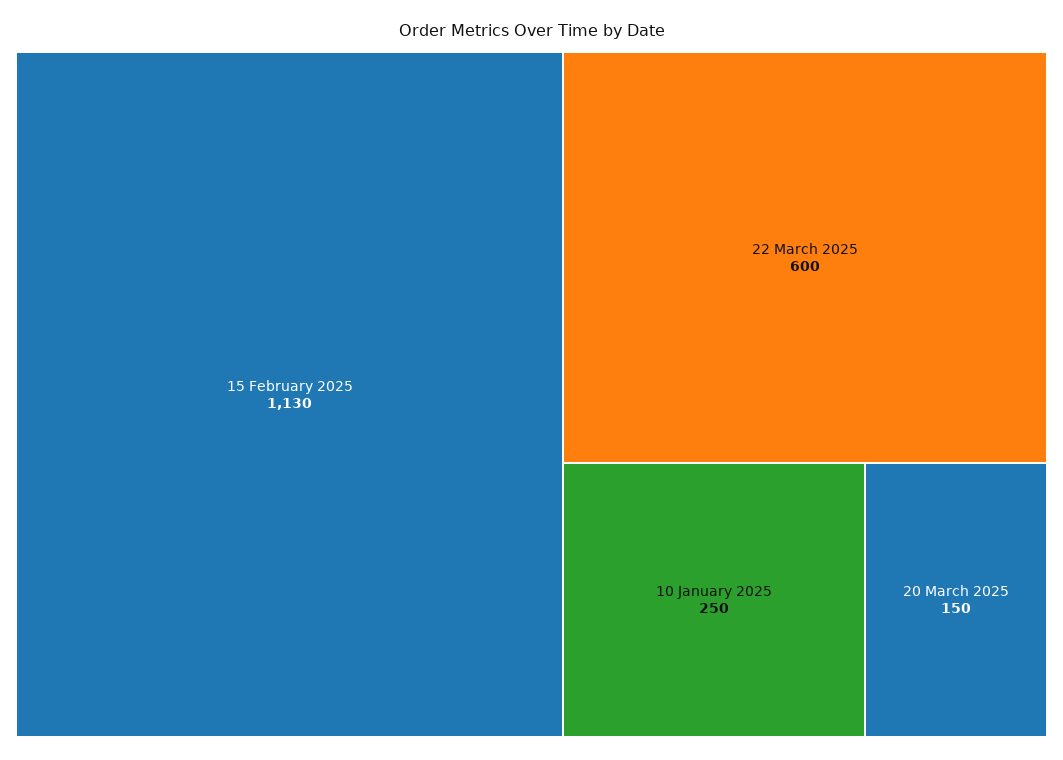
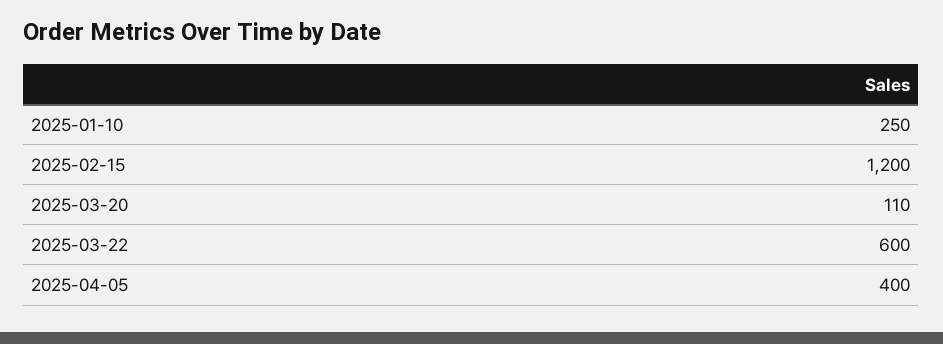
15 February 2025: 1130 -> 1200
20 March 2025: 150 -> 110
2025-04-05: none -> 400

